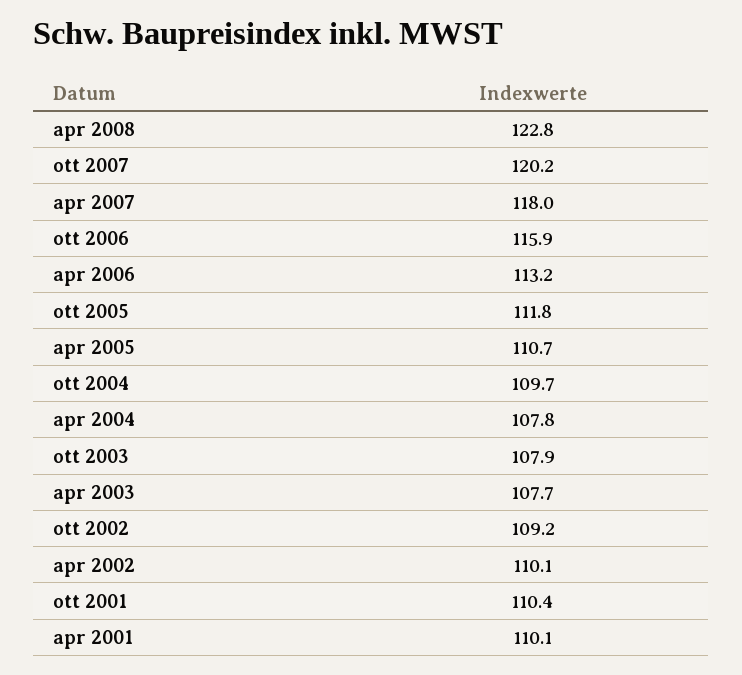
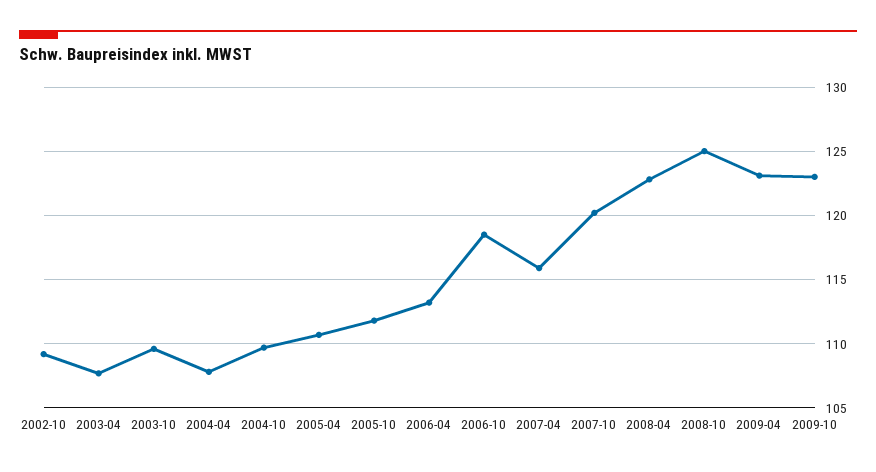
apr 2007: 118 -> 116
ott 2006: 115.9 -> 118.5
ott 2003: 107.9 -> 109.5
apr 2002: 110.1 -> none
ott 2001: 110.4 -> none
apr 2001: 110.1 -> none
2008-10: none -> 125
2009-04: none -> 123
2009-10: none -> 123

